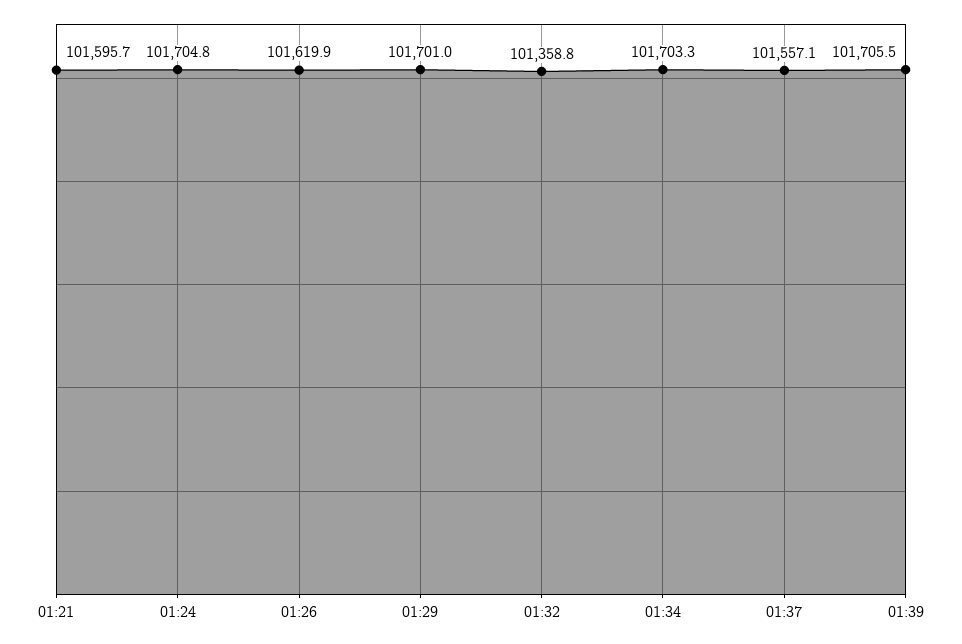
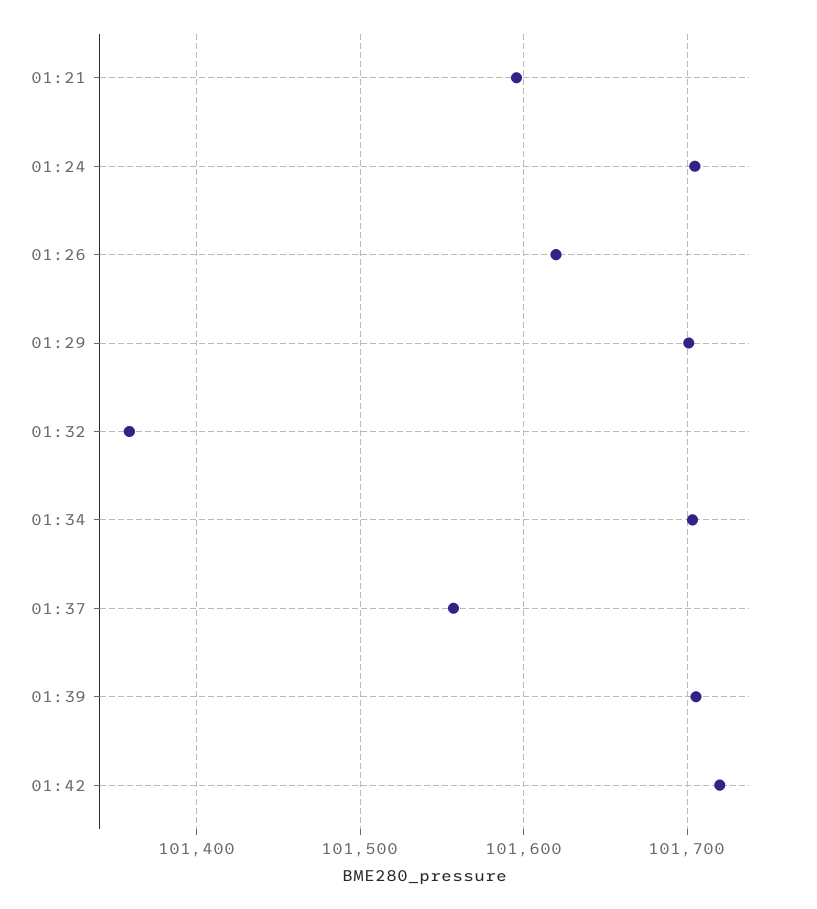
01:42: none -> 101720

